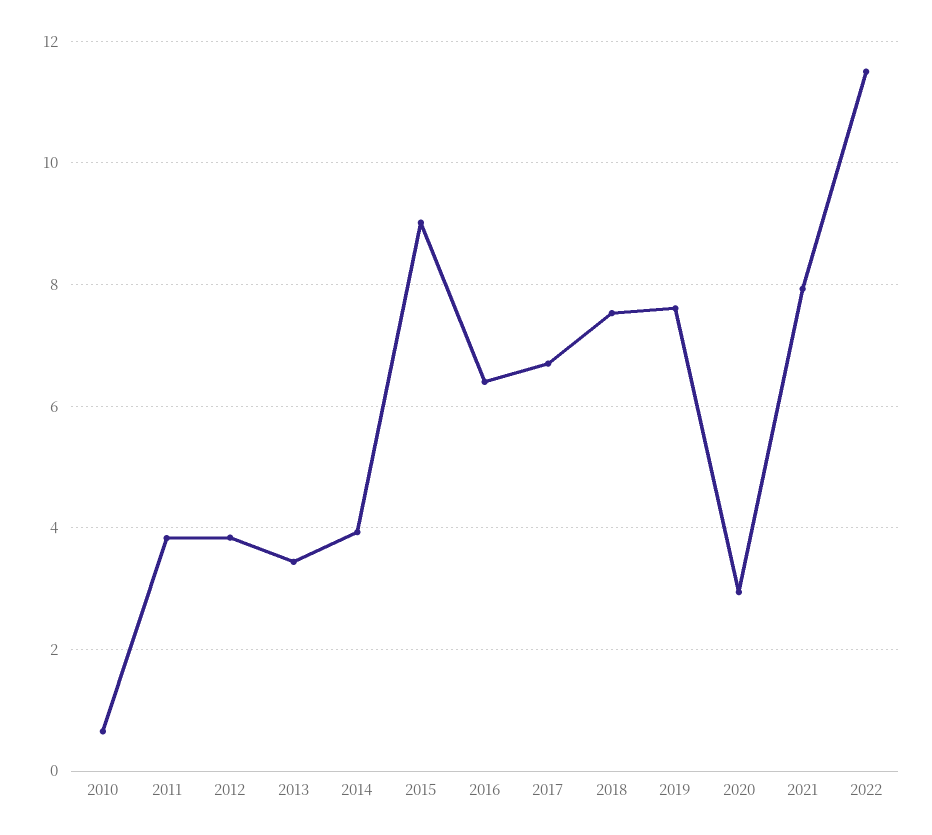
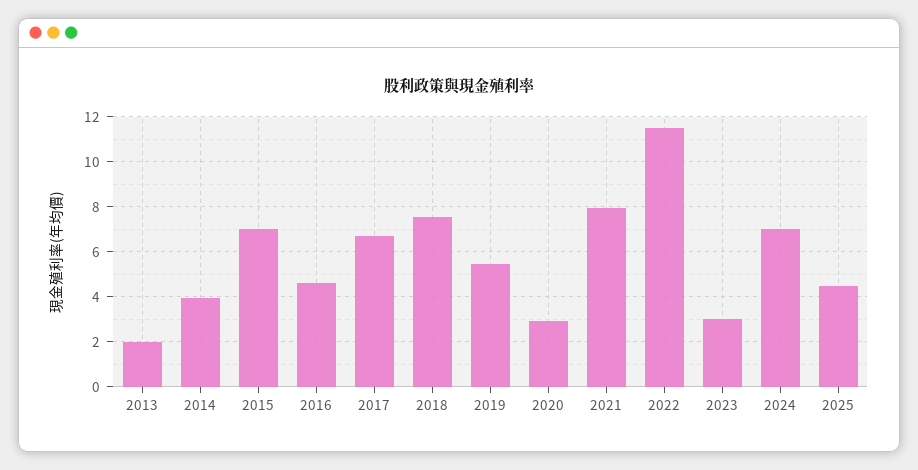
2010: 0.6 -> none
2011: 3.8 -> none
2012: 3.8 -> none
2013: 3.4 -> 2
2015: 9 -> 7
2016: 6.4 -> 4.5
2019: 7.6 -> 5.5
2023: none -> 3
2024: none -> 7
2025: none -> 4.5

